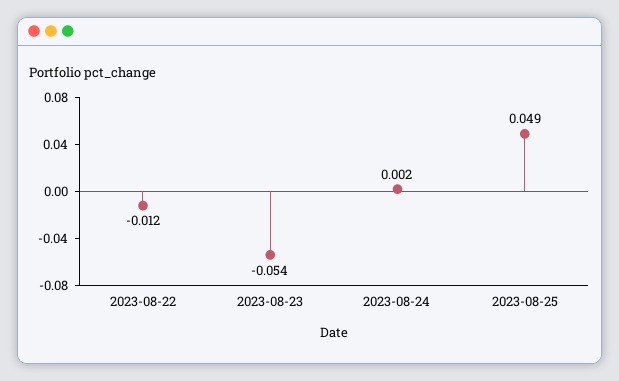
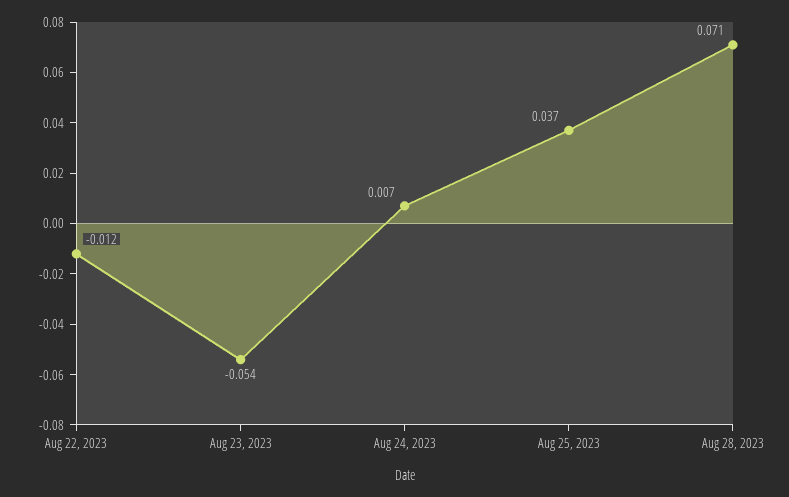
2023-08-24: 0.002 -> 0.007
2023-08-25: 0.049 -> 0.037
Aug 28, 2023: none -> 0.071

